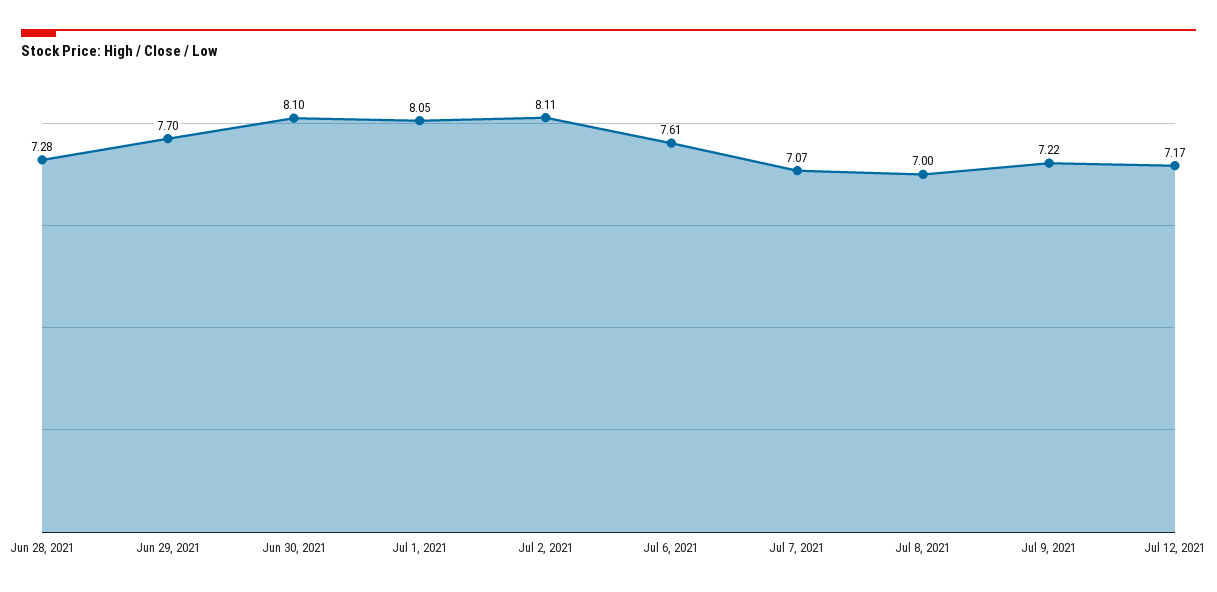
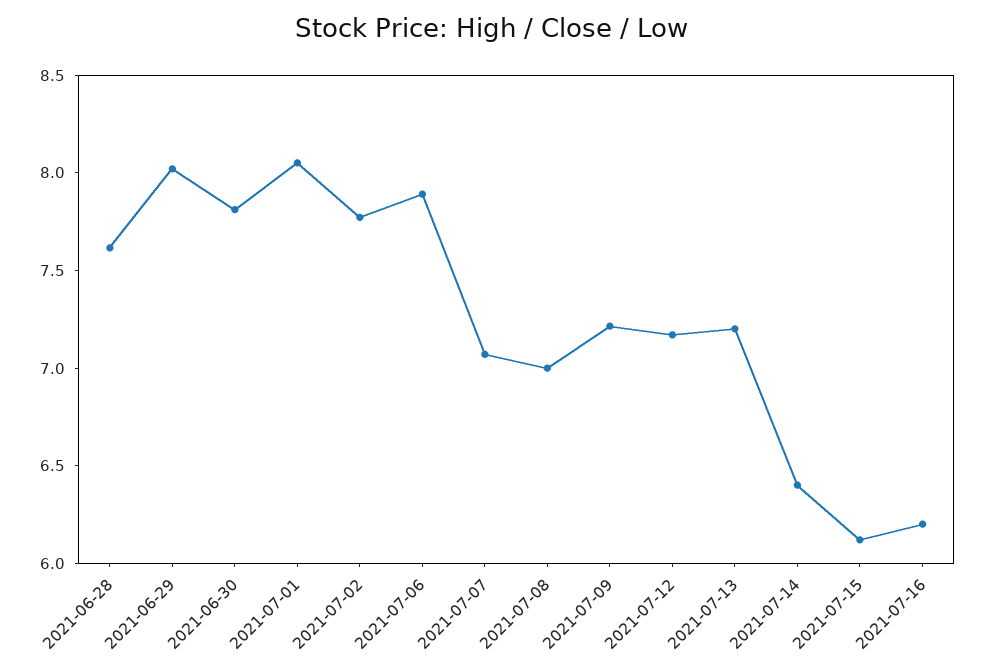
Jun 28, 2021: 7.28 -> 7.6
Jun 29, 2021: 7.7 -> 8
Jun 30, 2021: 8.1 -> 7.8
Jul 2, 2021: 8.11 -> 7.8
Jul 6, 2021: 7.61 -> 7.9
2021-07-13: none -> 7.2
2021-07-14: none -> 6.4
2021-07-15: none -> 6.1
2021-07-16: none -> 6.2

